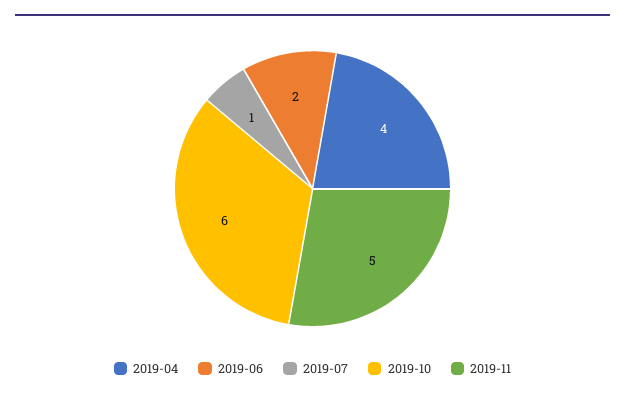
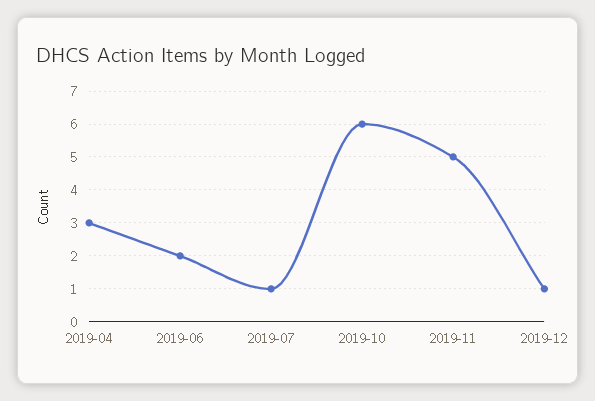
2019-04: 4 -> 3
2019-12: none -> 1

